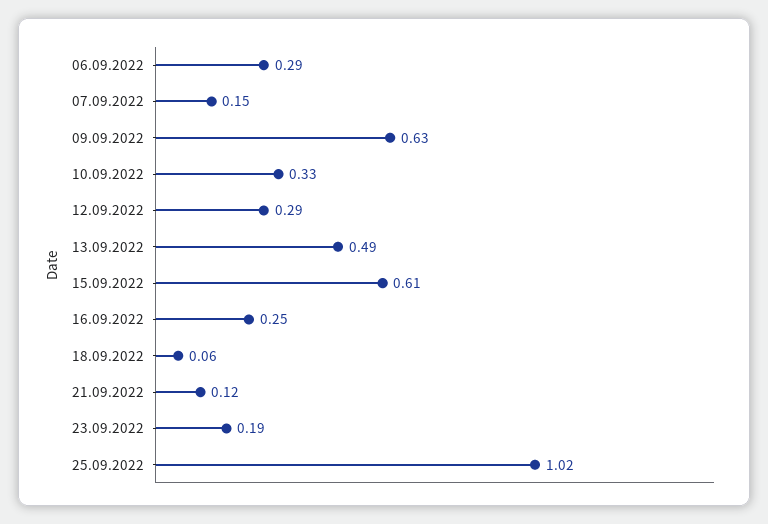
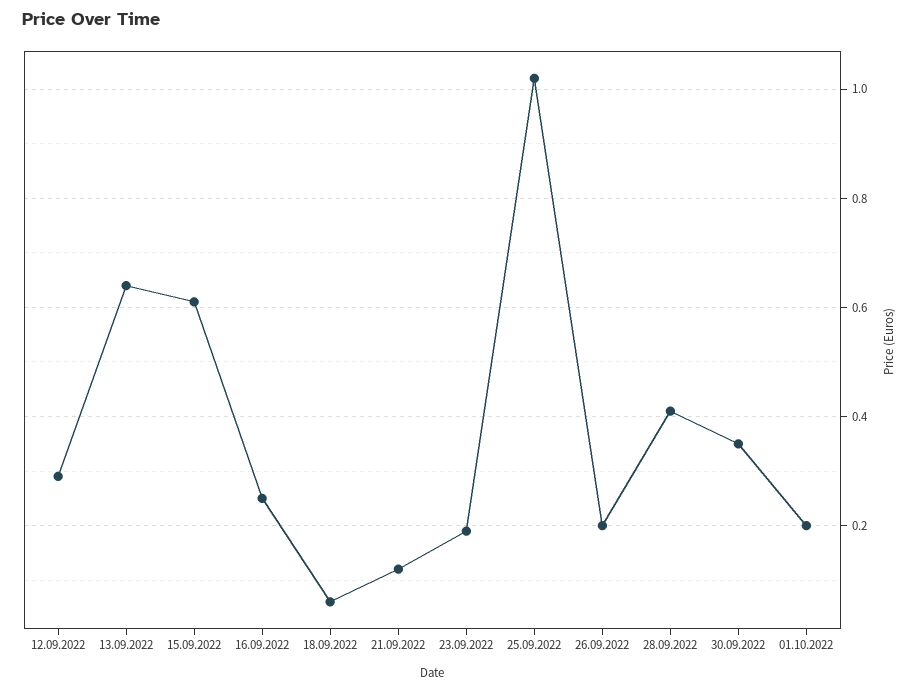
06.09.2022: 0.29 -> none
07.09.2022: 0.15 -> none
09.09.2022: 0.63 -> none
10.09.2022: 0.33 -> none
13.09.2022: 0.49 -> 0.65
26.09.2022: none -> 0.2
28.09.2022: none -> 0.4
30.09.2022: none -> 0.35
01.10.2022: none -> 0.2

